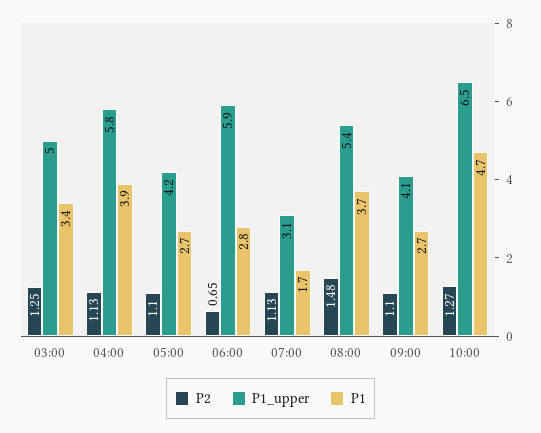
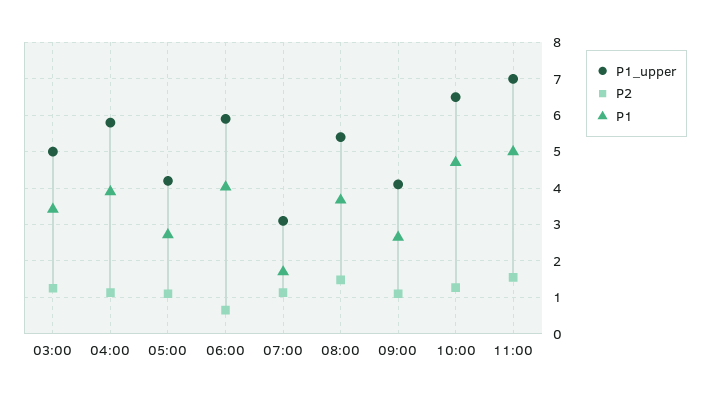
P1, 06:00: 2.8 -> 4
P1_upper, 11:00: none -> 7
P2, 11:00: none -> 1.6
P1, 11:00: none -> 5

